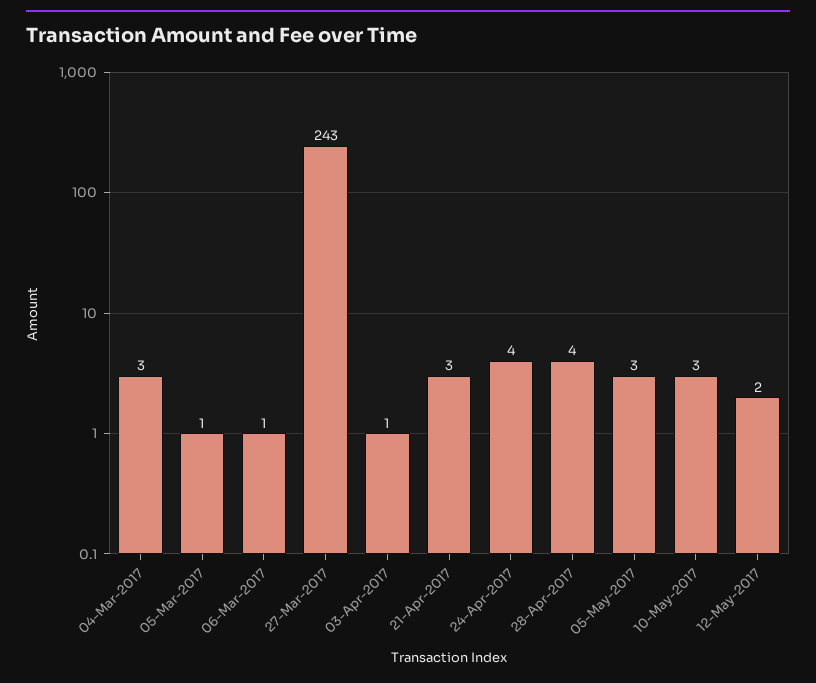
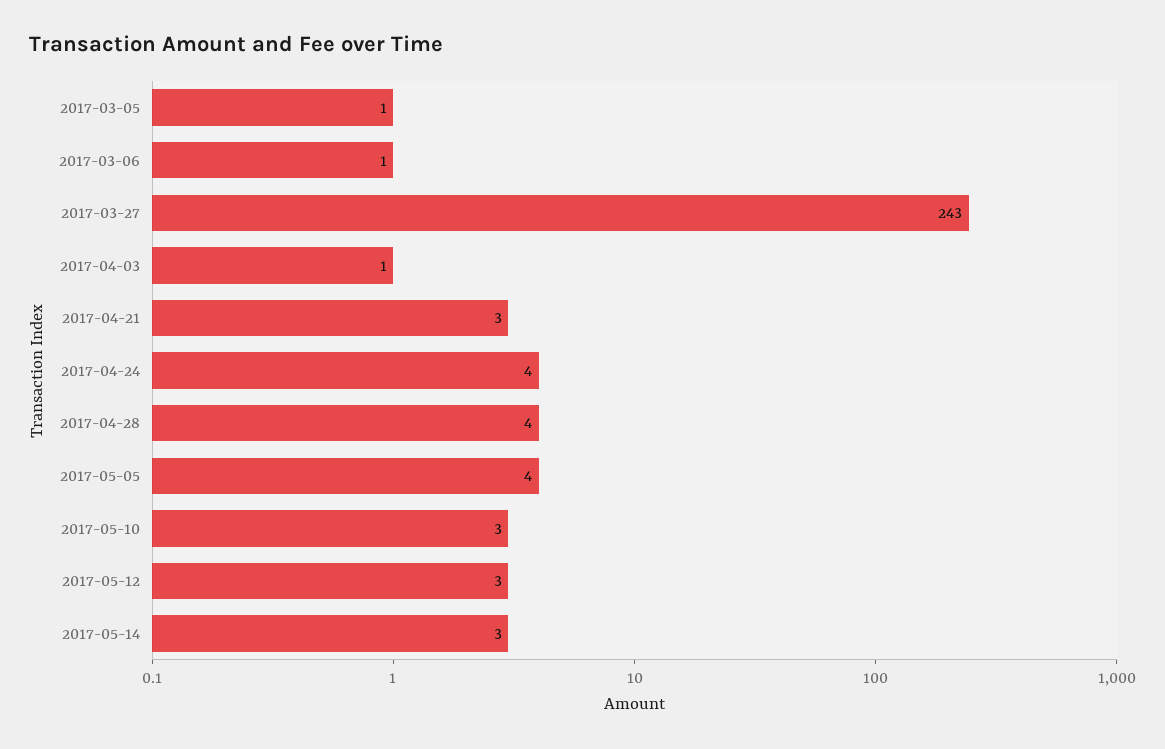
04-Mar-2017: 3 -> none
05-May-2017: 3 -> 4
12-May-2017: 2 -> 3
2017-05-14: none -> 3

